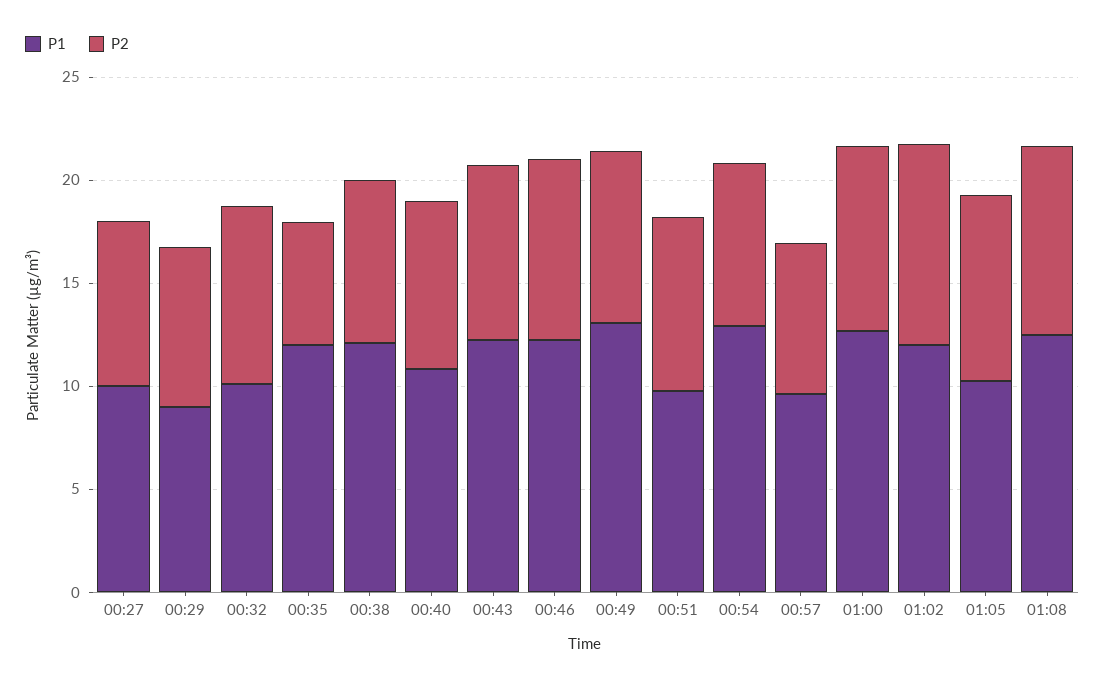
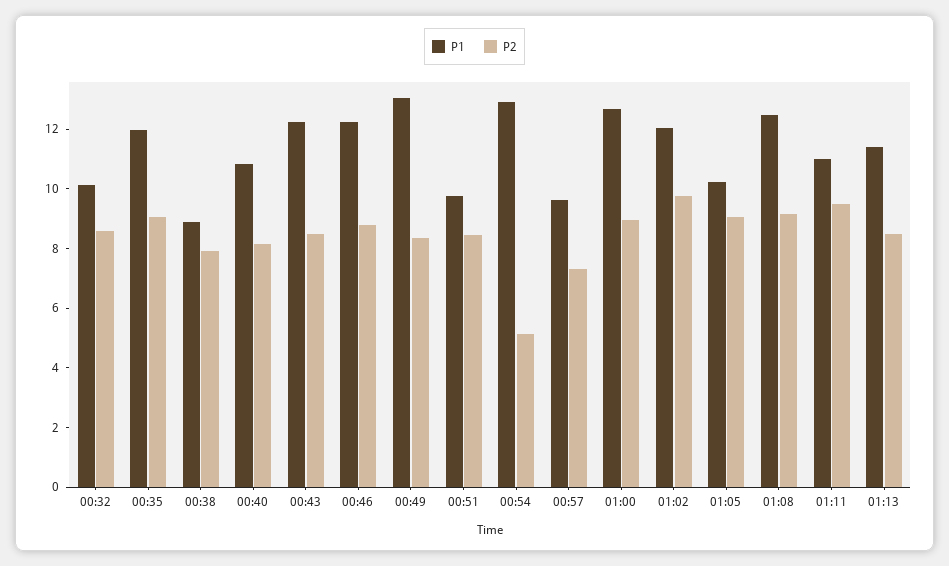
P1, 00:27: 10 -> none
P2, 00:27: 8 -> none
P1, 00:29: 9 -> none
P2, 00:29: 8 -> none
P2, 00:35: 6 -> 9
P1, 00:38: 12 -> 9
P2, 00:54: 8 -> 5
P1, 01:11: none -> 11
P2, 01:11: none -> 9.5
P1, 01:13: none -> 11.5
P2, 01:13: none -> 8.5

